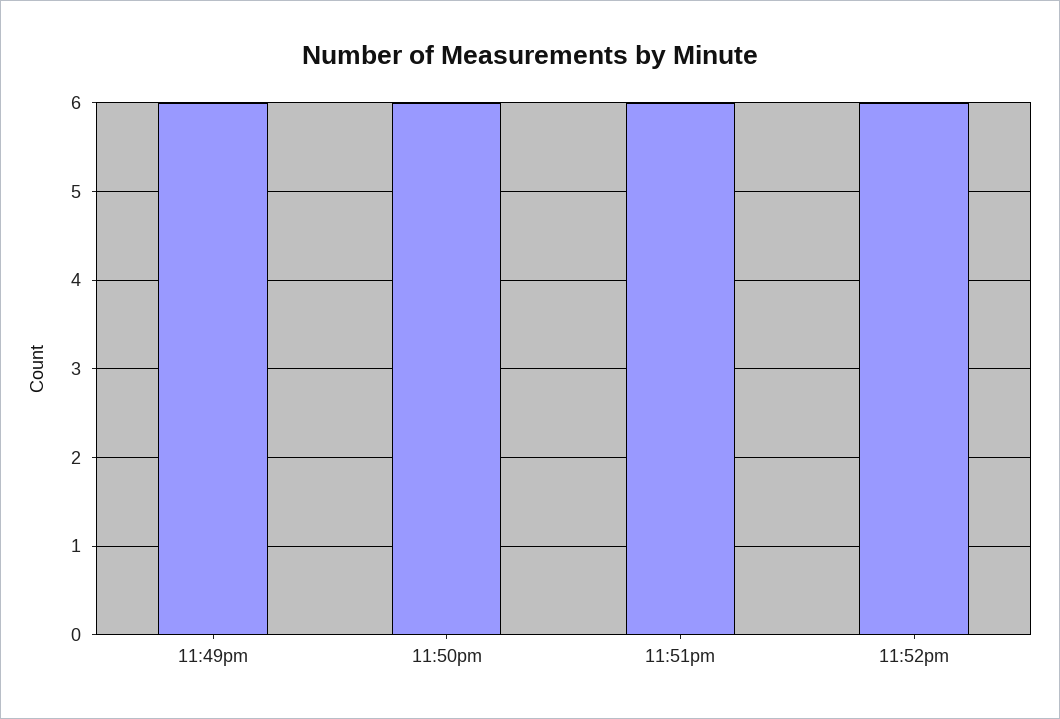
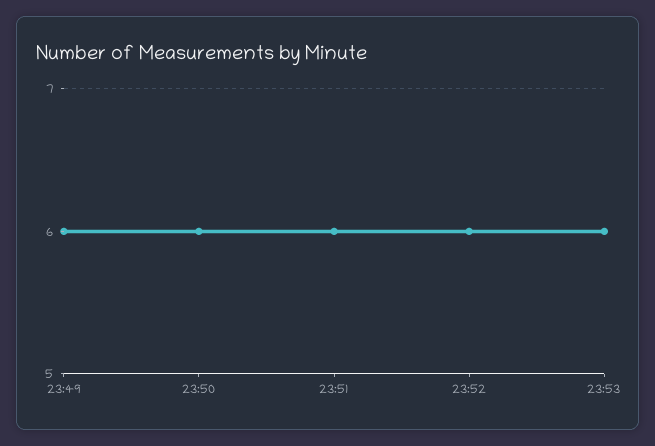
23:53: none -> 6

